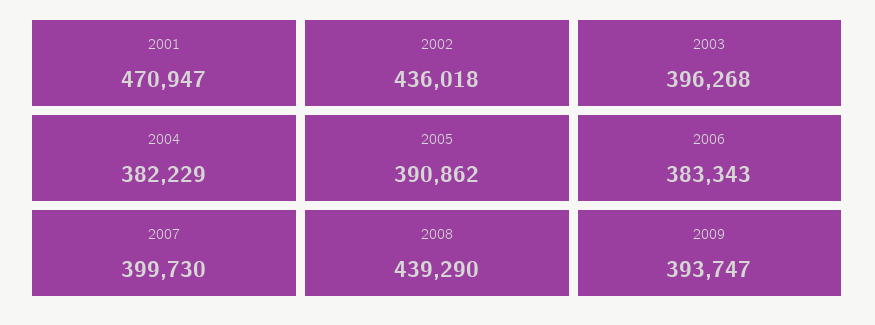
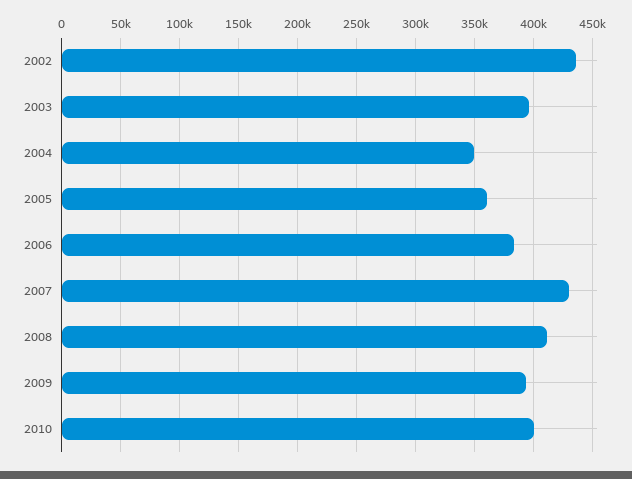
2001: 470947 -> none
2004: 382229 -> 350000
2005: 390862 -> 360000
2007: 399730 -> 430000
2008: 439290 -> 410000
2010: none -> 400000

